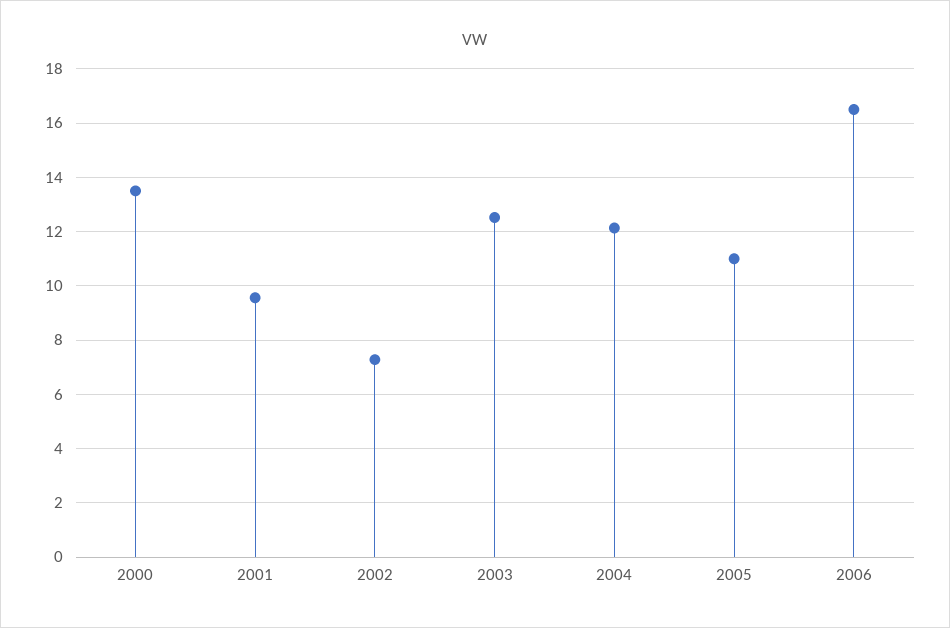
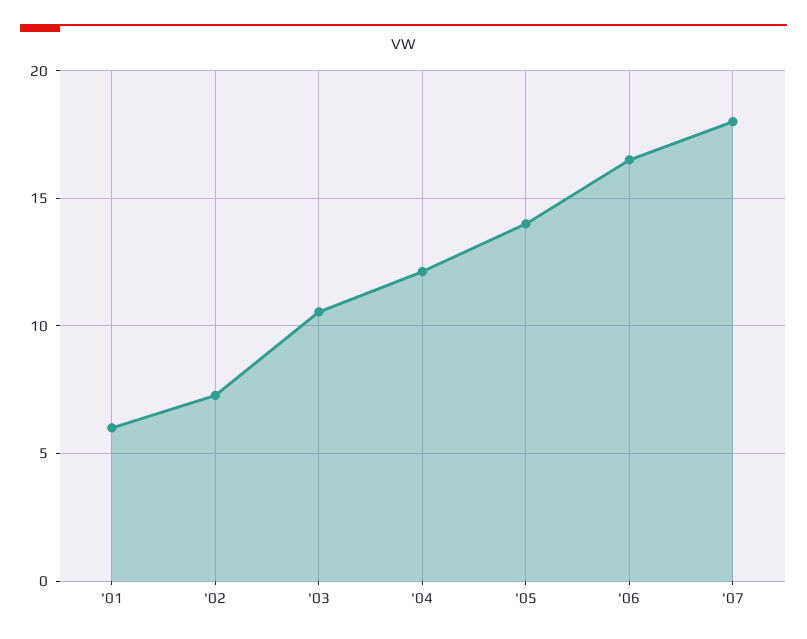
2000: 13.5 -> none
2001: 9.5 -> 6
2003: 12.5 -> 10.5
2005: 11 -> 14
'07: none -> 18

